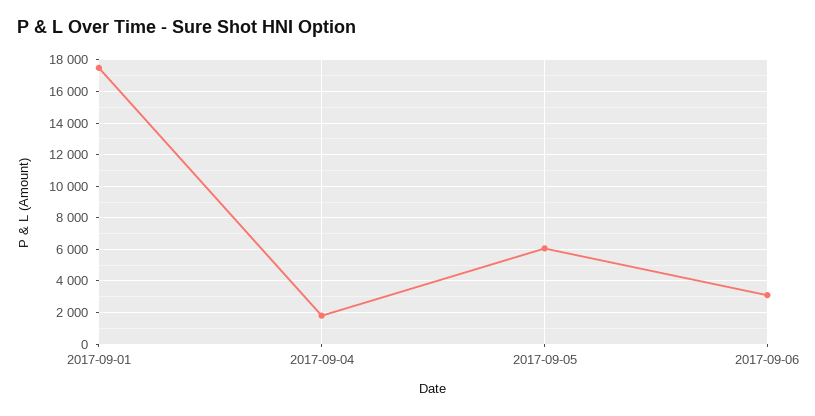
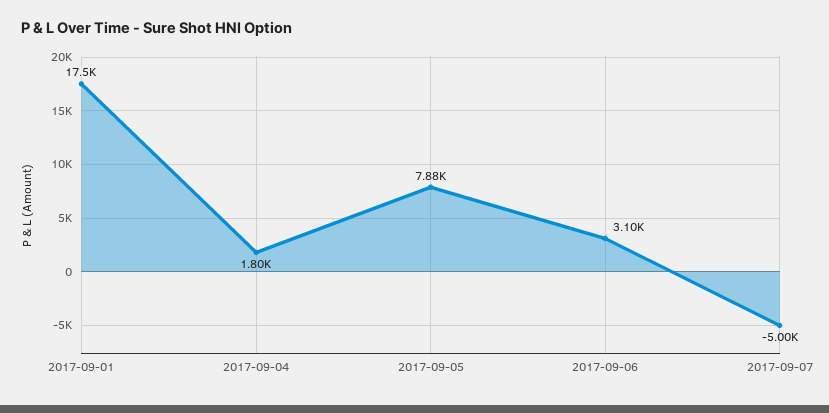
2017-09-05: 6000 -> 7880
2017-09-07: none -> -5000

